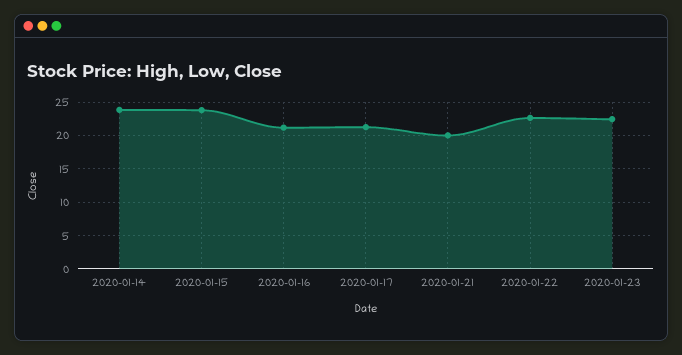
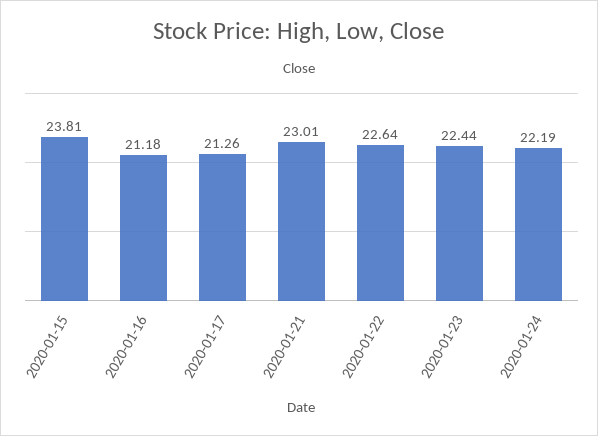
2020-01-14: 24 -> none
2020-01-21: 20 -> 23.01
2020-01-24: none -> 22.19

